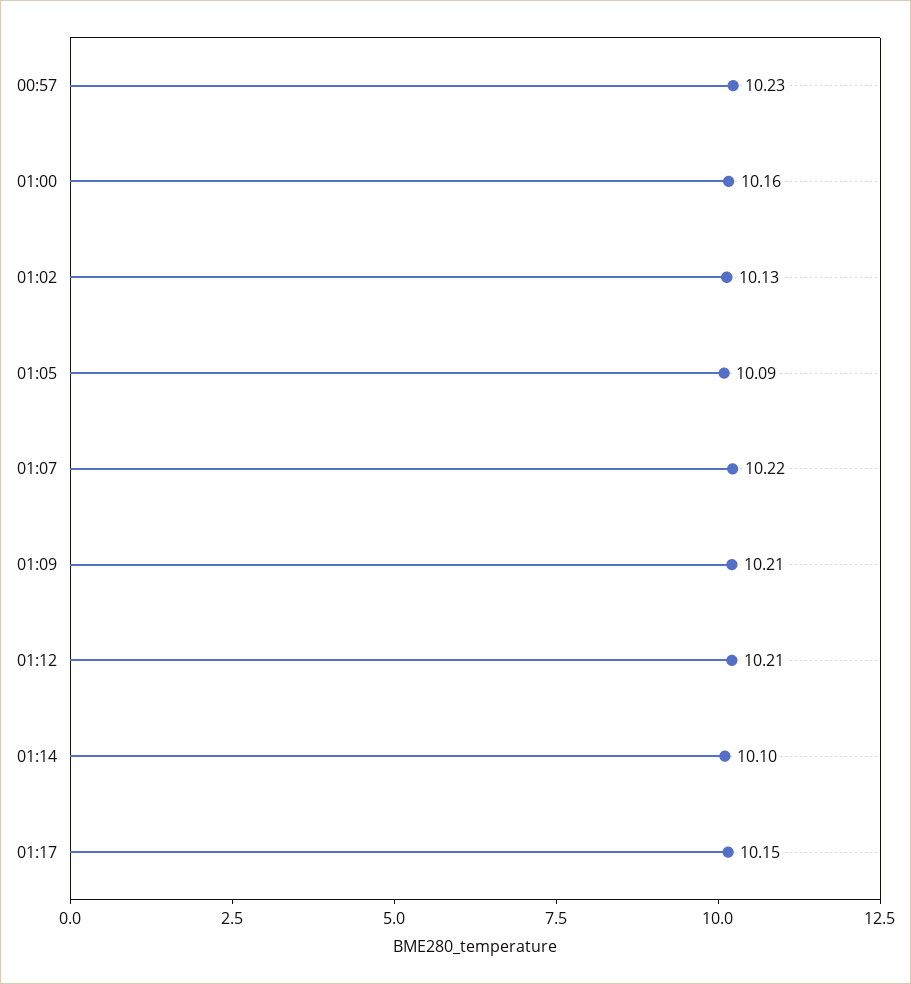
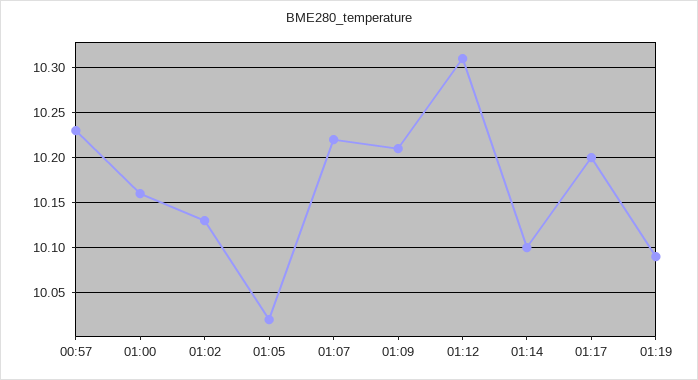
01:05: 10.09 -> 10.02
01:12: 10.21 -> 10.31
01:17: 10.15 -> 10.2
01:19: none -> 10.09

